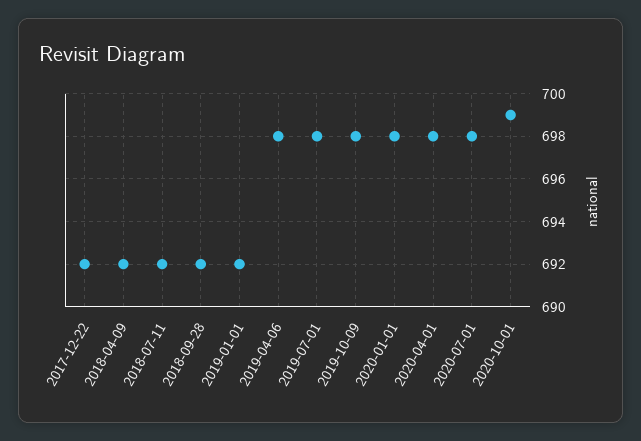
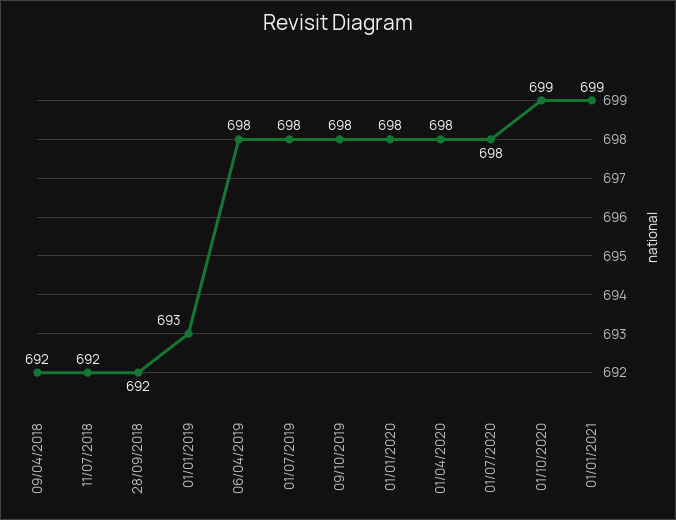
2017-12-22: 692 -> none
2019-01-01: 692 -> 693
01/01/2021: none -> 699

